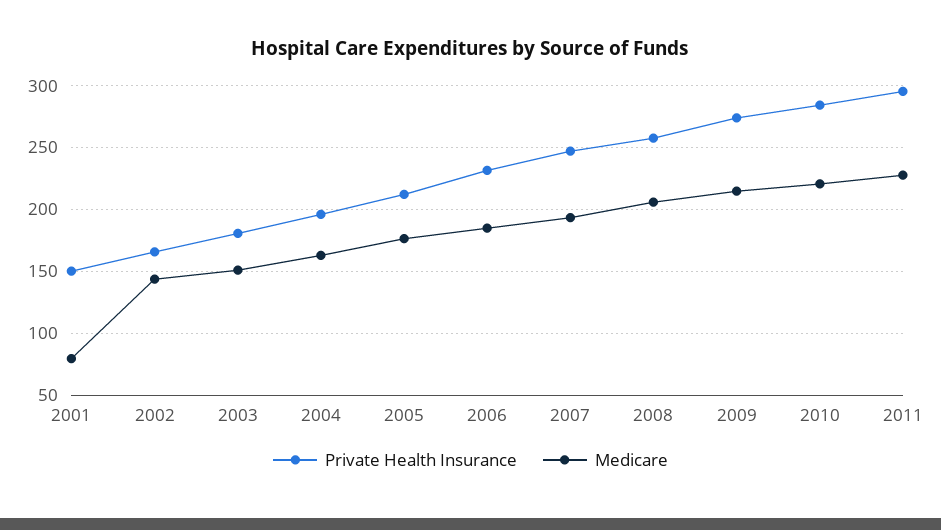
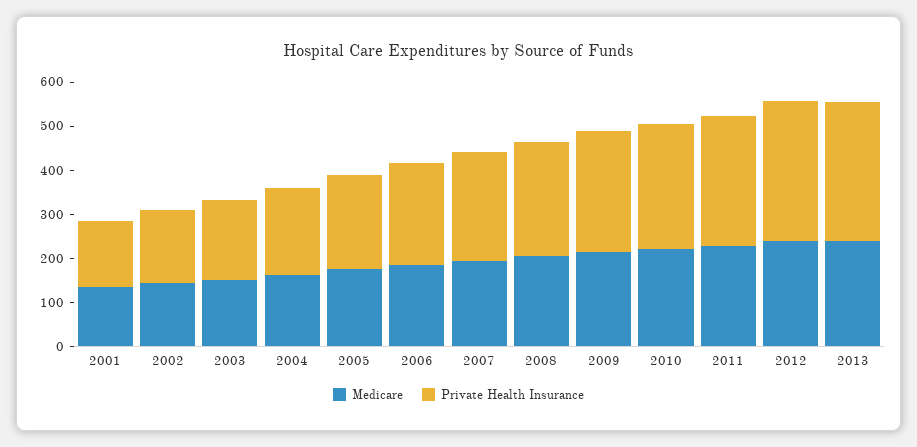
Medicare, 2001: 80 -> 140
Medicare, 2012: none -> 240
Private Health Insurance, 2012: none -> 320
Medicare, 2013: none -> 240
Private Health Insurance, 2013: none -> 320

